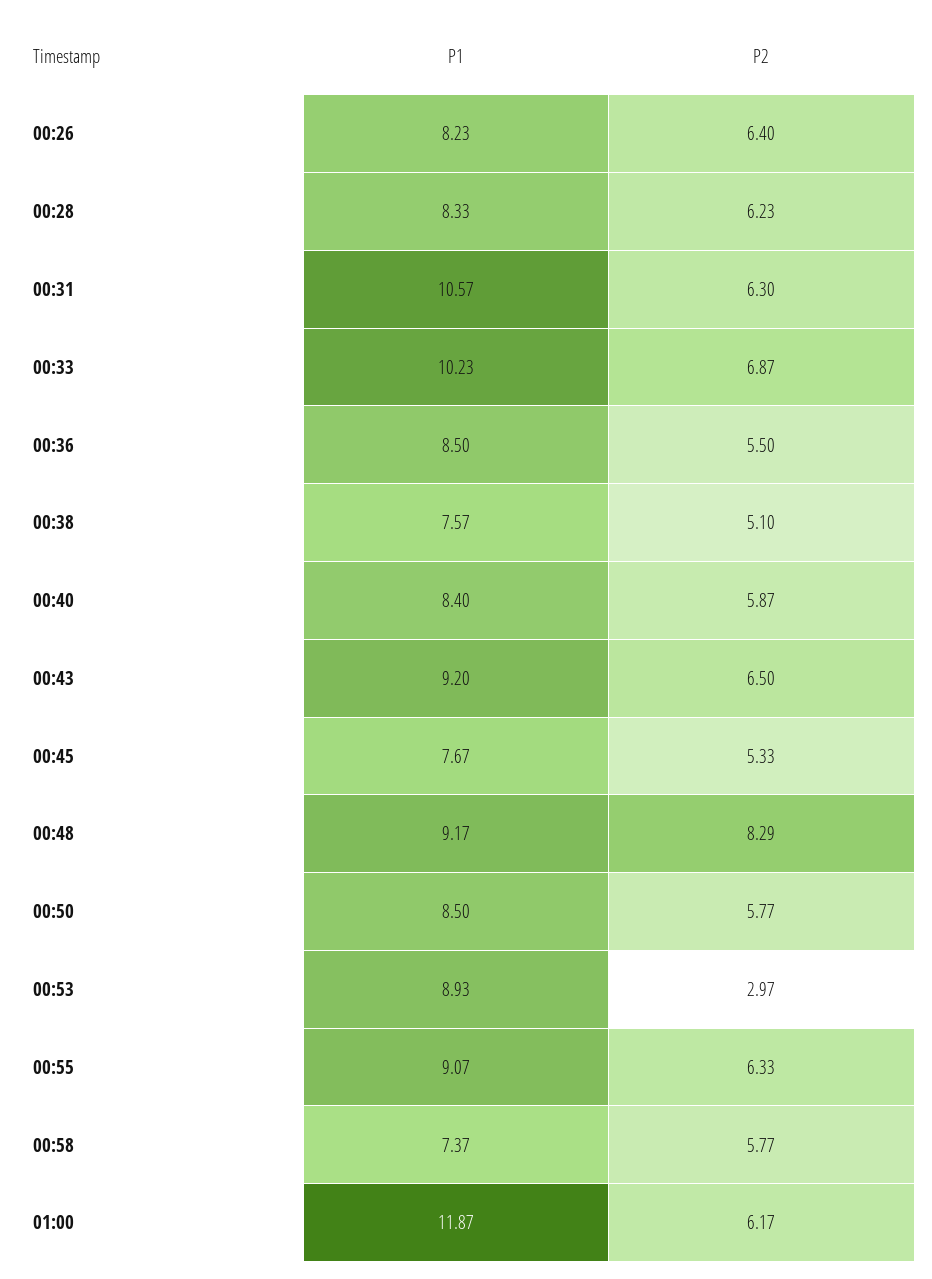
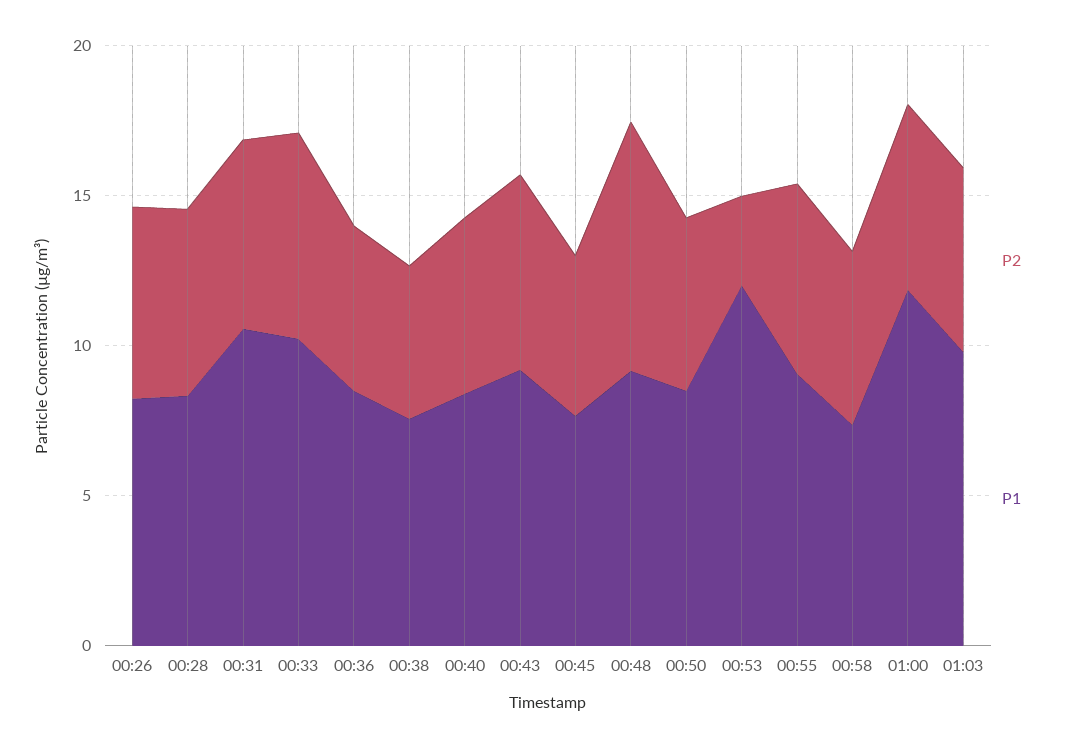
P1, 00:53: 8.93 -> 12
P2, 01:03: none -> 6
P1, 01:03: none -> 10

